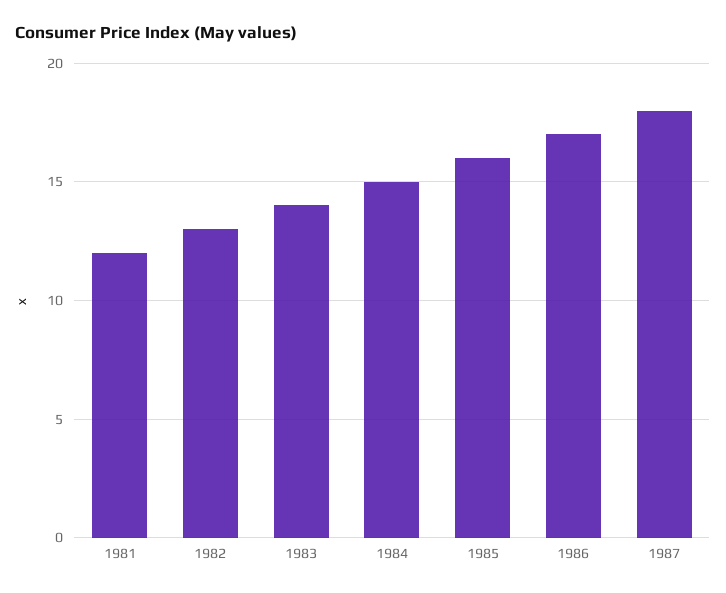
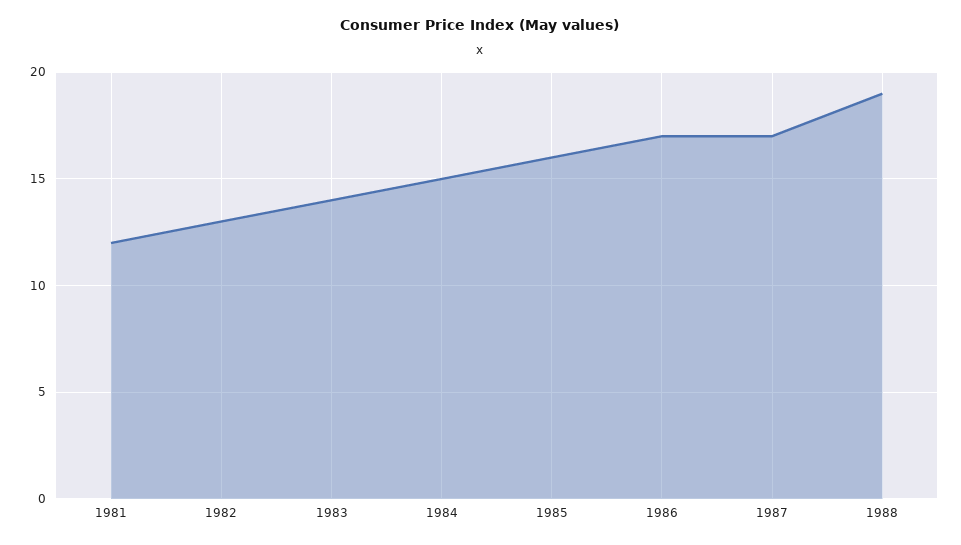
1987: 18 -> 17
1988: none -> 19

